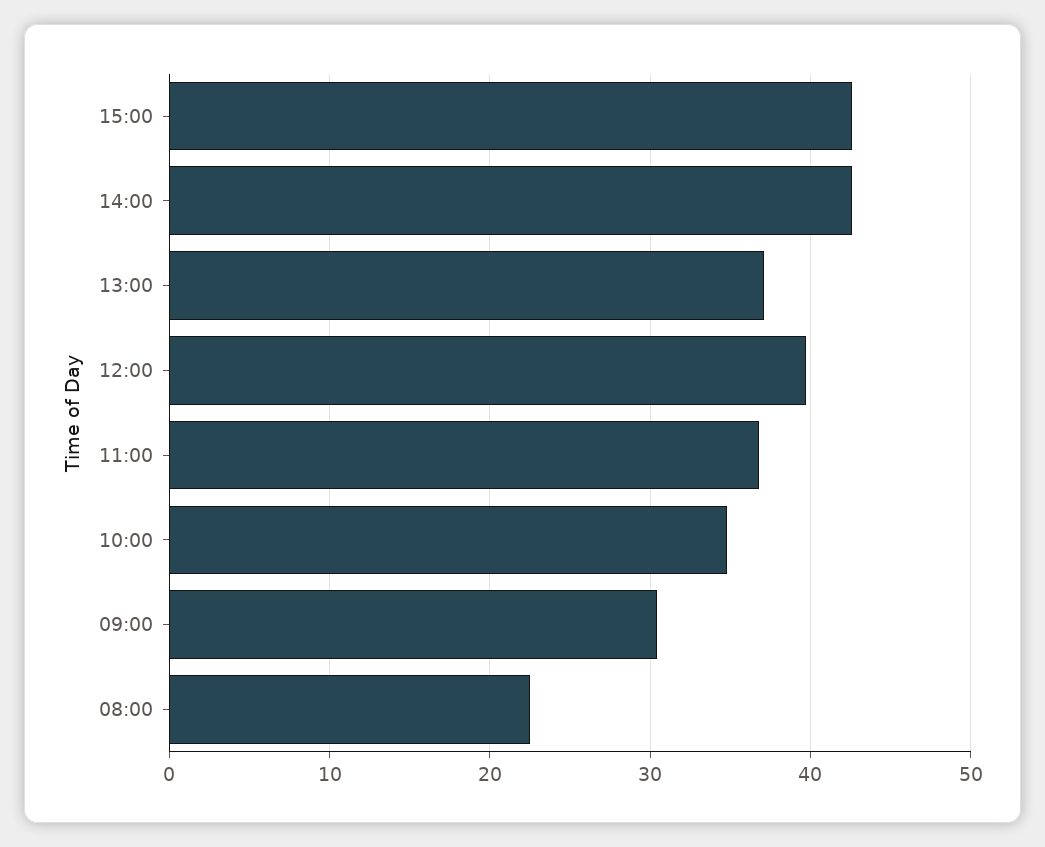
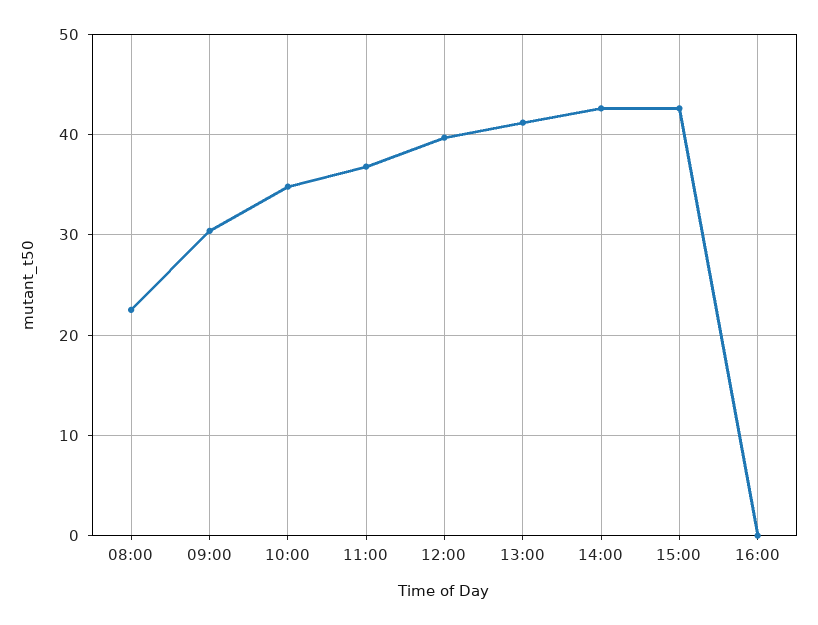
13:00: 37 -> 41
16:00: none -> 0

